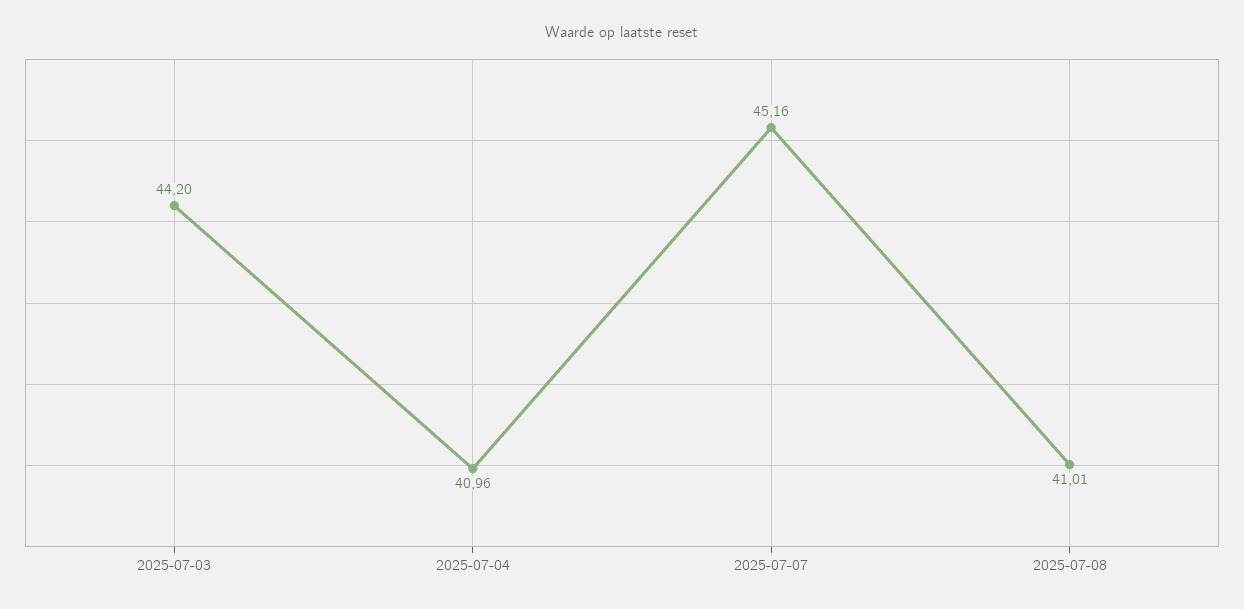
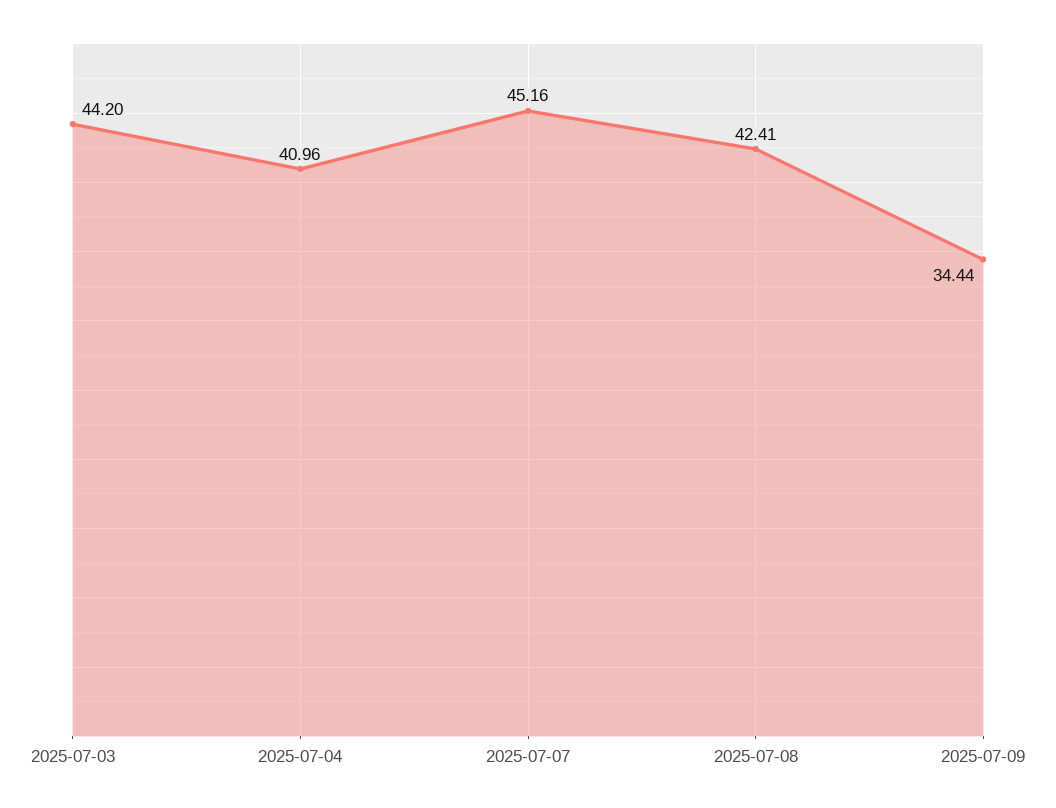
2025-07-08: 41.01 -> 42.41
2025-07-09: none -> 34.44

